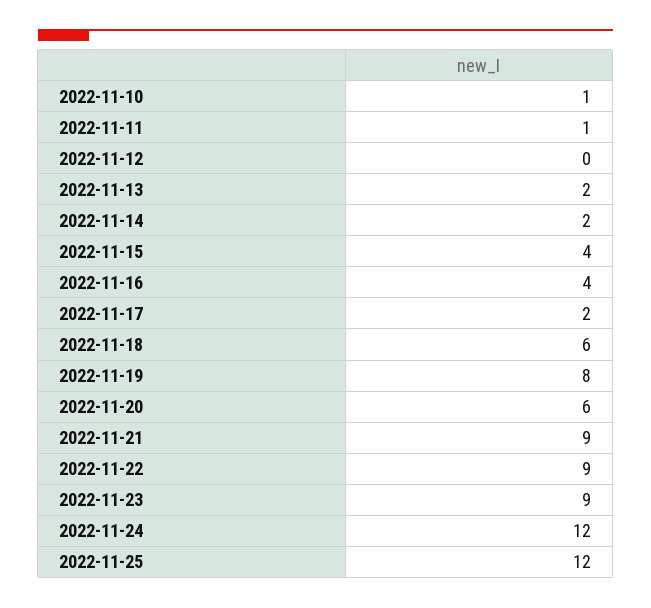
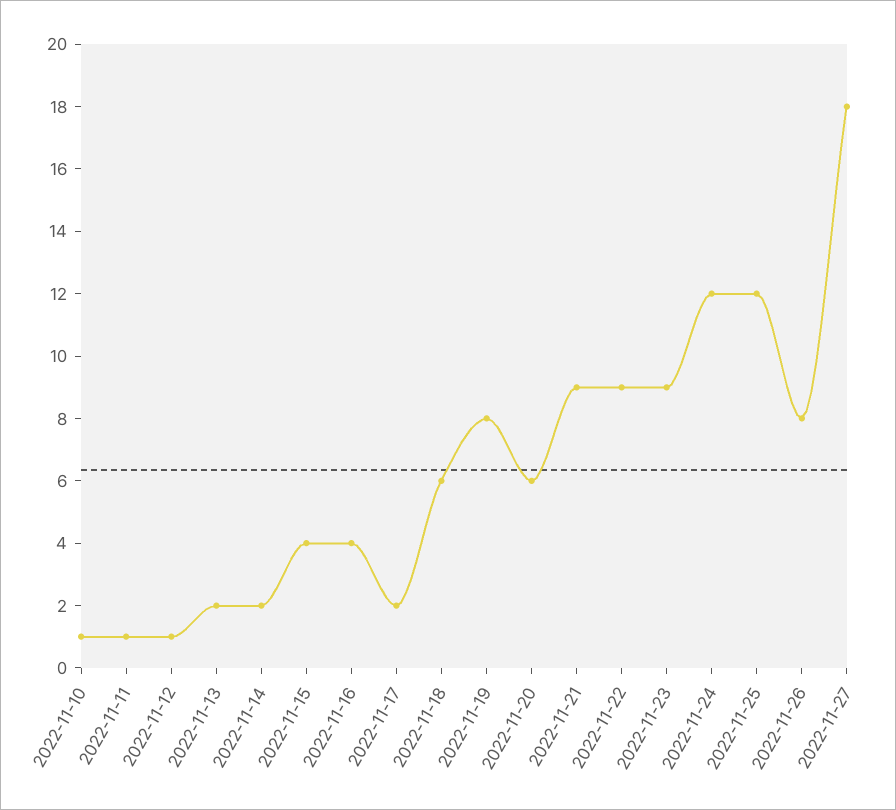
2022-11-12: 0 -> 1
2022-11-26: none -> 8
2022-11-27: none -> 18

